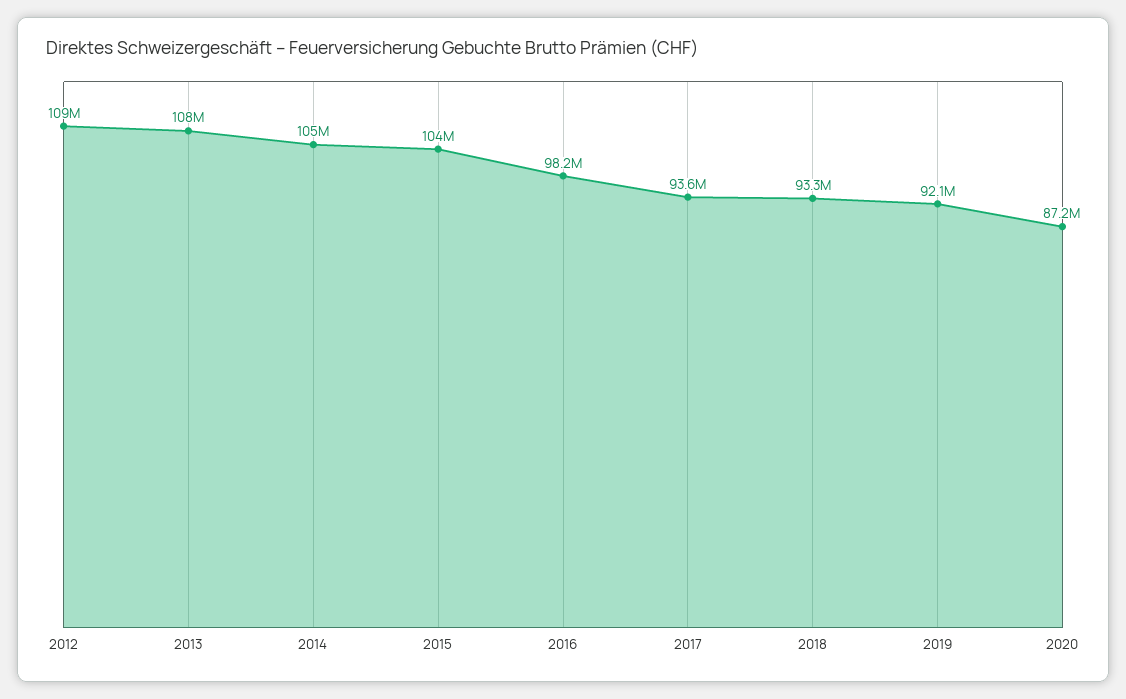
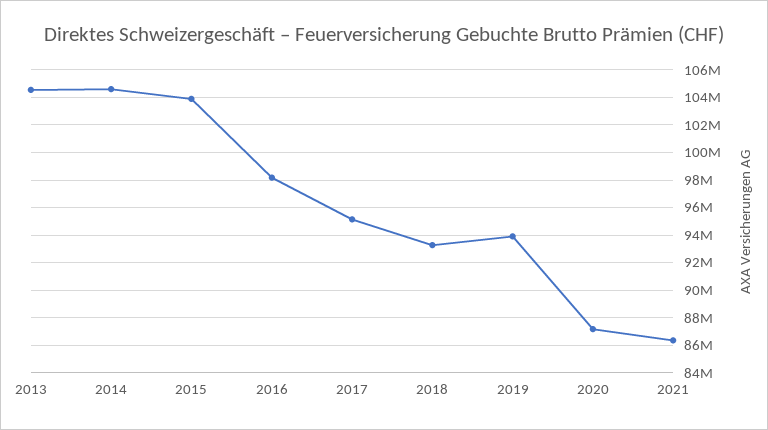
2012: 109000000 -> none
2013: 108000000 -> 104500000
2017: 93600000 -> 95000000
2019: 92100000 -> 94000000
2021: none -> 86500000

